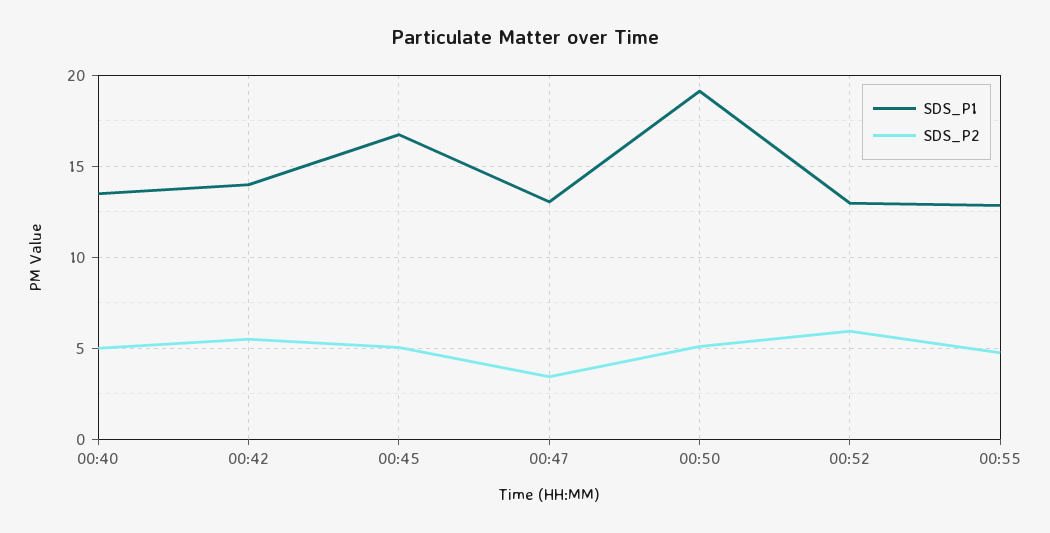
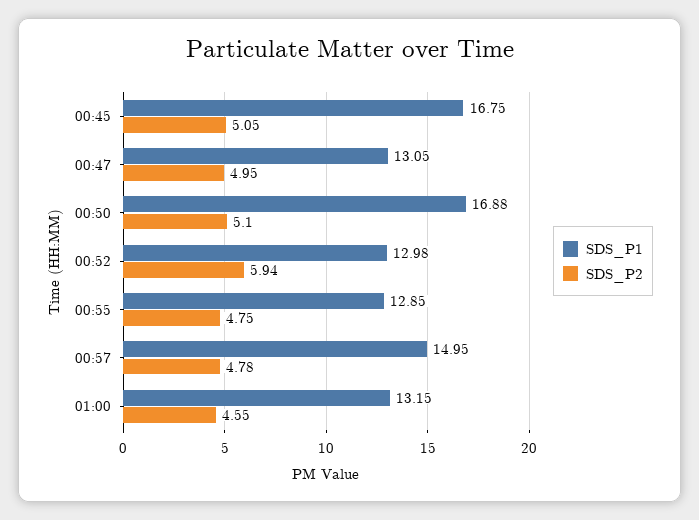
SDS_P1, 00:40: 13.5 -> none
SDS_P2, 00:40: 5 -> none
SDS_P1, 00:42: 14 -> none
SDS_P2, 00:42: 5.5 -> none
SDS_P2, 00:47: 3.5 -> 4.95
SDS_P1, 00:50: 19 -> 16.88
SDS_P1, 00:57: none -> 14.95
SDS_P2, 00:57: none -> 4.78
SDS_P1, 01:00: none -> 13.15
SDS_P2, 01:00: none -> 4.55

